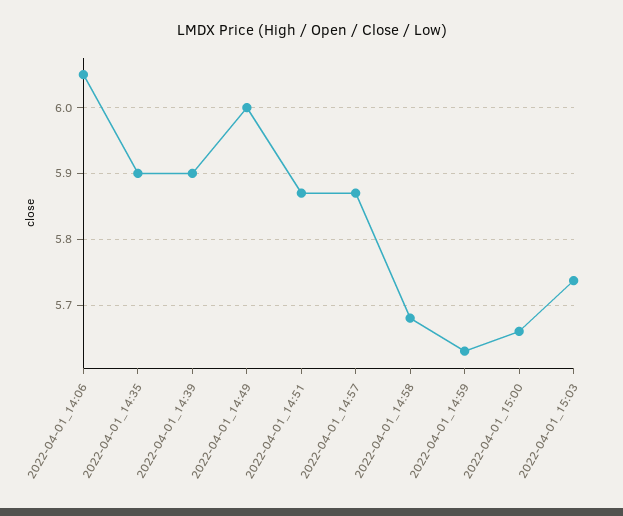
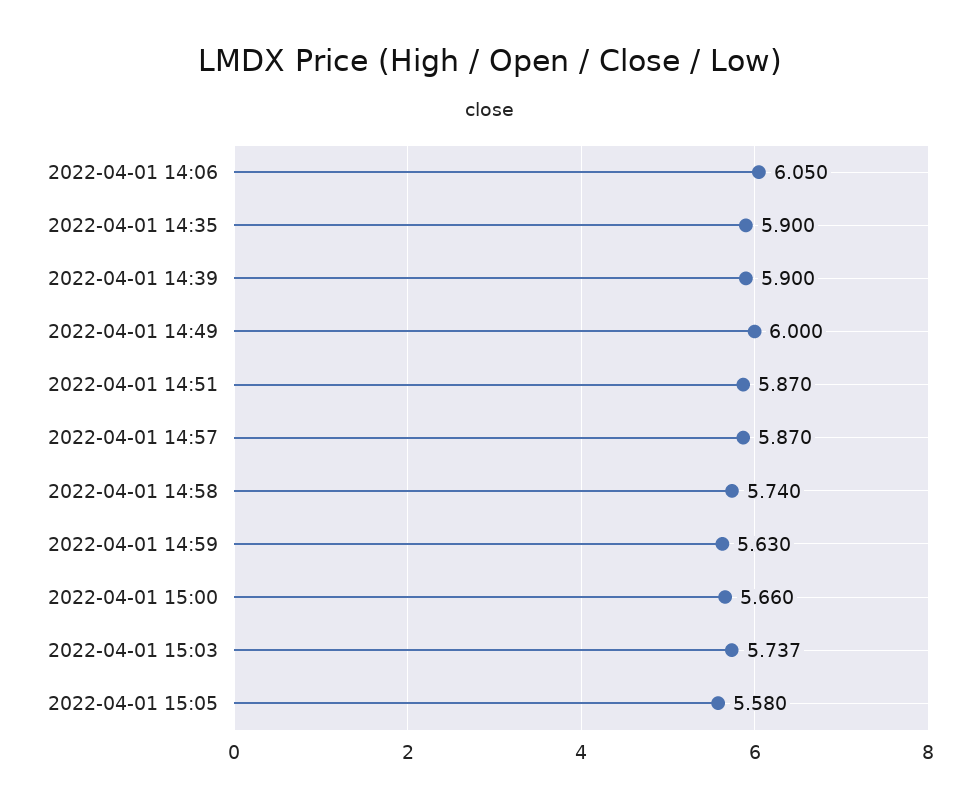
2022-04-01_14:58: 5.68 -> 5.74
2022-04-01 15:05: none -> 5.58

